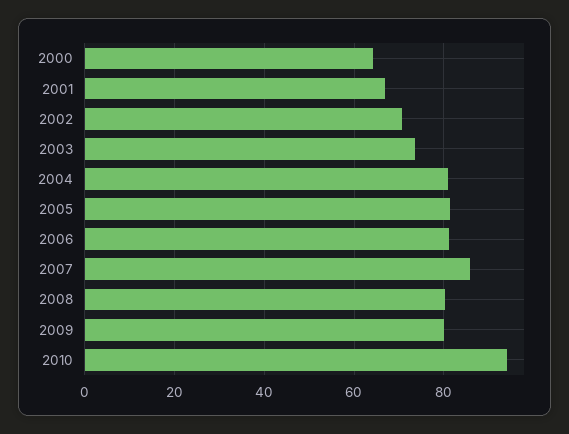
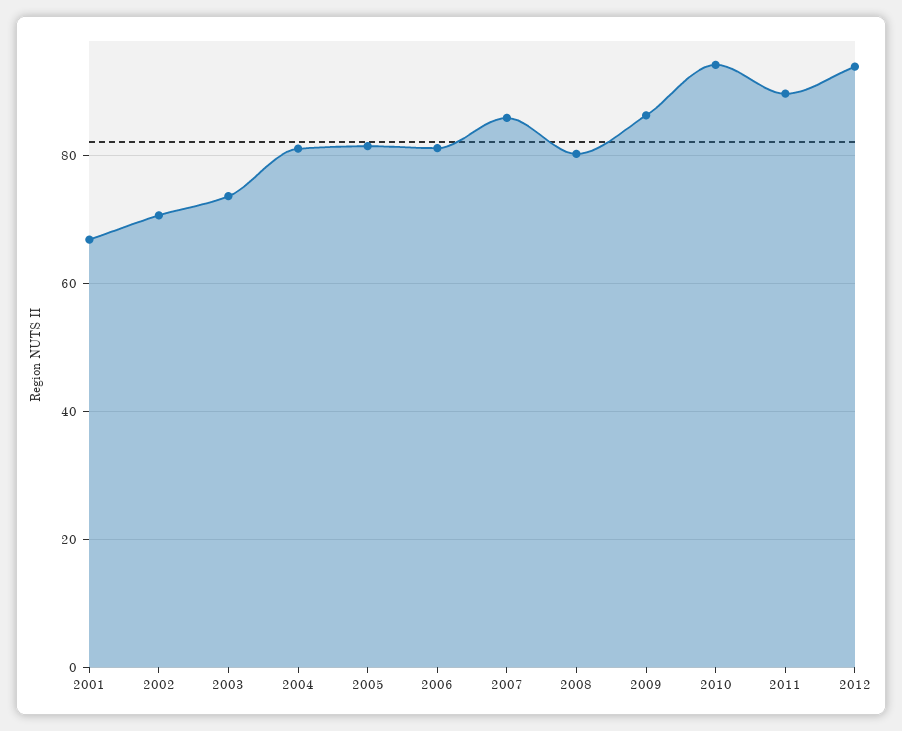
2000: 64 -> none
2009: 80 -> 86
2011: none -> 90
2012: none -> 94

